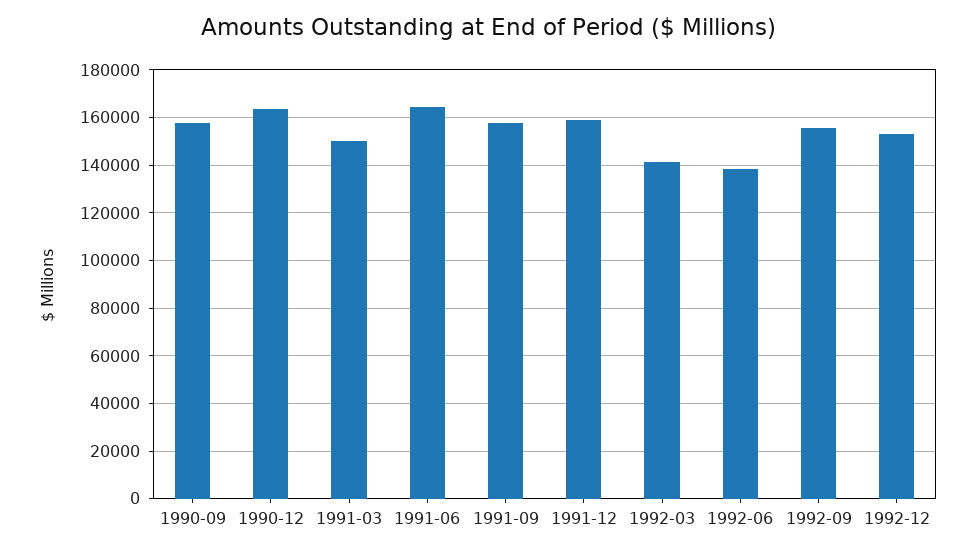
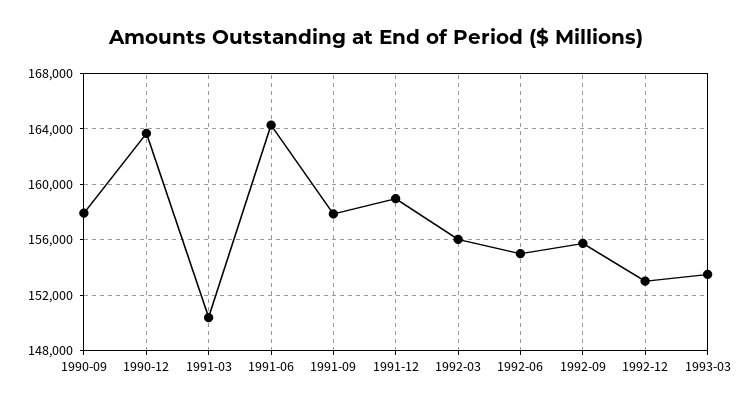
1992-03: 140000 -> 156000
1992-06: 140000 -> 155000
1993-03: none -> 153500

